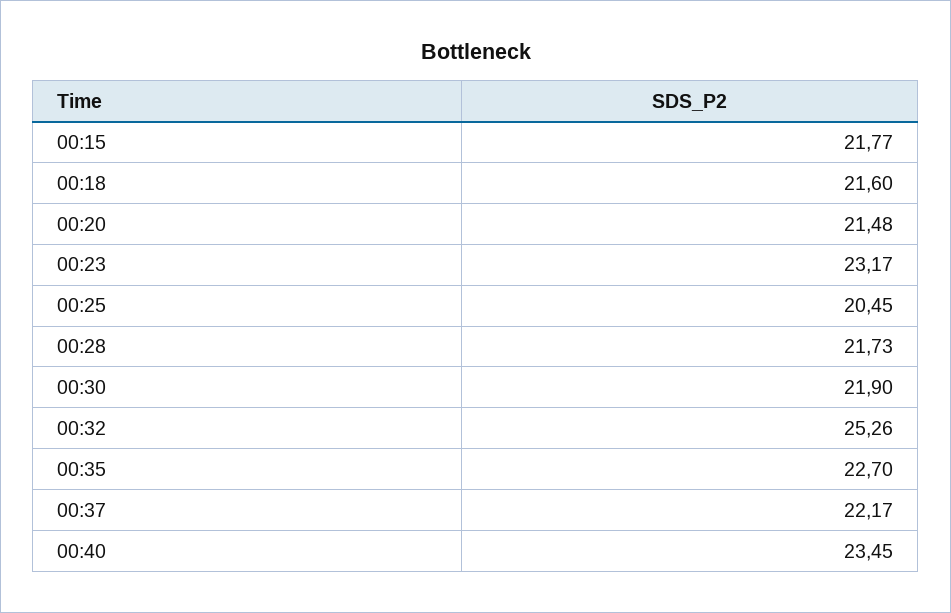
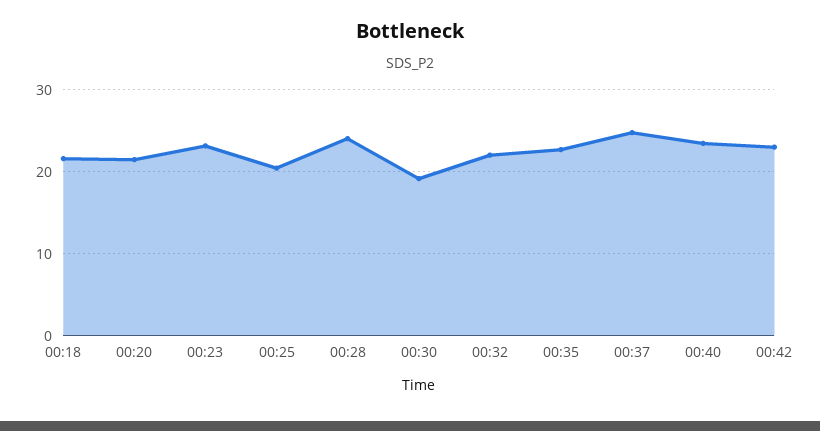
00:15: 21.77 -> none
00:28: 21.73 -> 24
00:30: 21.9 -> 19
00:32: 25.26 -> 22
00:37: 22.17 -> 25
00:42: none -> 23

